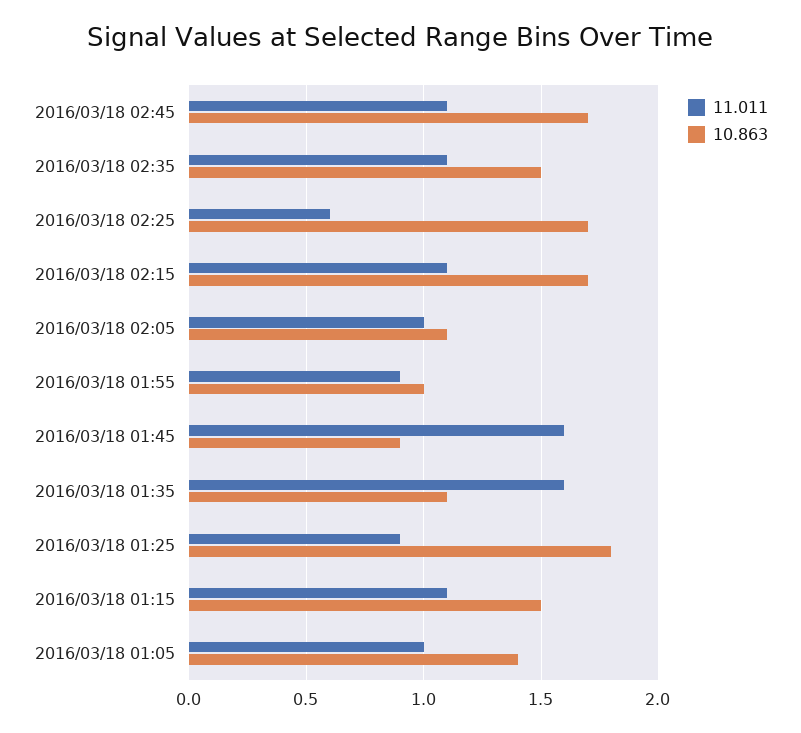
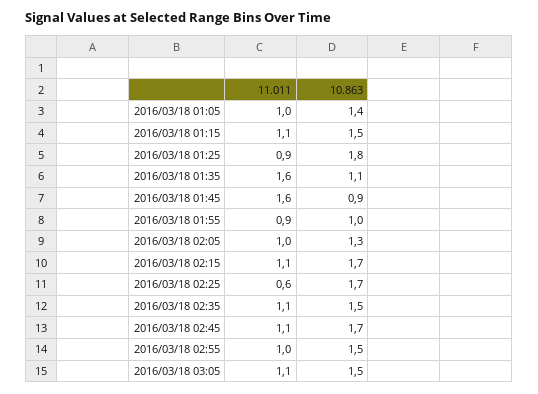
10.863, 2016/03/18 02:05: 1.1 -> 1.3
11.011, 2016/03/18 02:55: none -> 1
10.863, 2016/03/18 02:55: none -> 1.5
11.011, 2016/03/18 03:05: none -> 1.1
10.863, 2016/03/18 03:05: none -> 1.5

